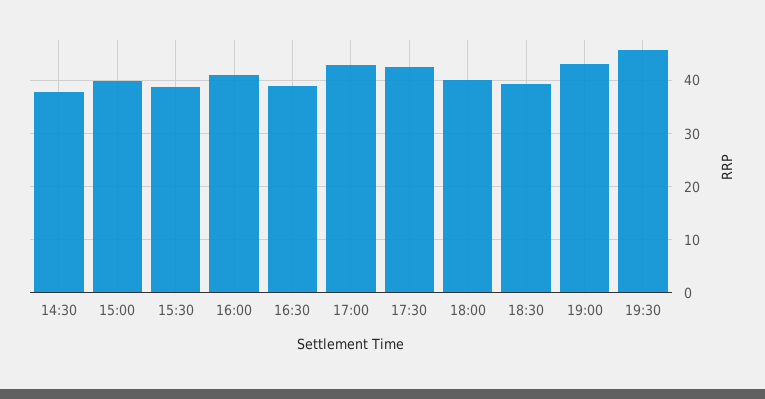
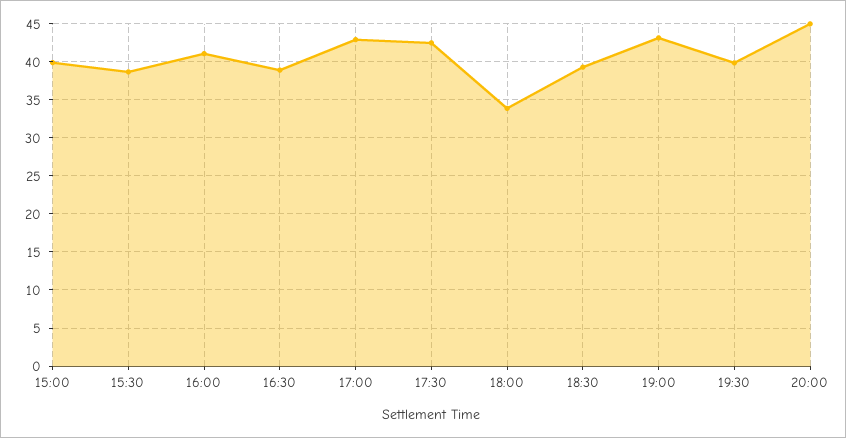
14:30: 38 -> none
18:00: 40 -> 34
19:30: 46 -> 40
20:00: none -> 45

